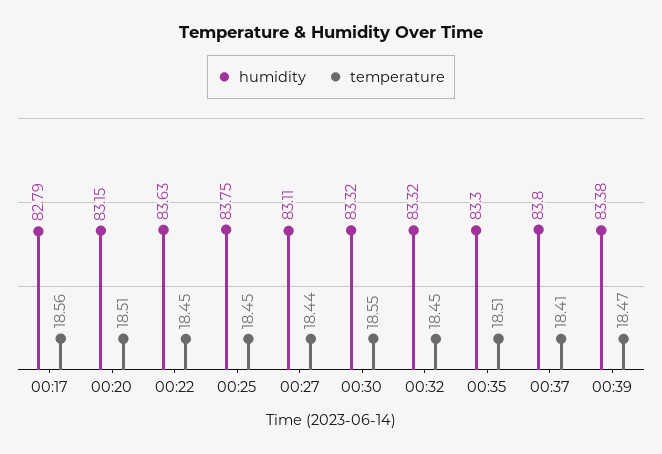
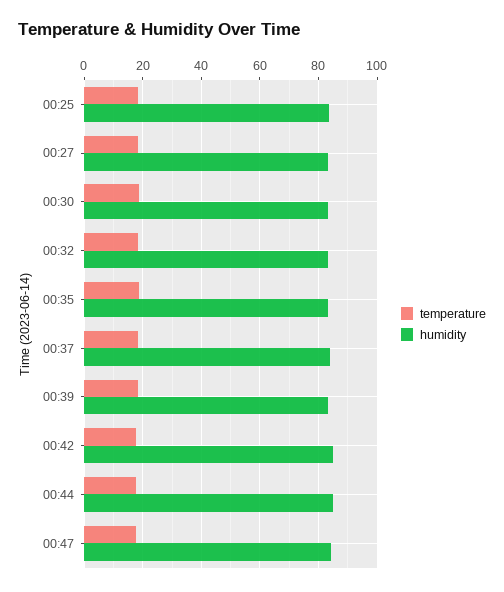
humidity, 00:17: 82.79 -> none
temperature, 00:17: 18.56 -> none
humidity, 00:20: 83.15 -> none
temperature, 00:20: 18.51 -> none
humidity, 00:22: 83.63 -> none
temperature, 00:22: 18.45 -> none
temperature, 00:42: none -> 17.5
humidity, 00:42: none -> 85
temperature, 00:44: none -> 17.5
humidity, 00:44: none -> 85
temperature, 00:47: none -> 17.5
humidity, 00:47: none -> 85

